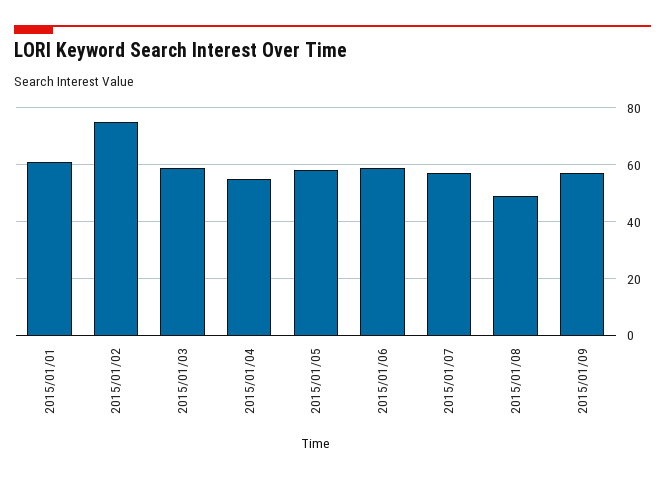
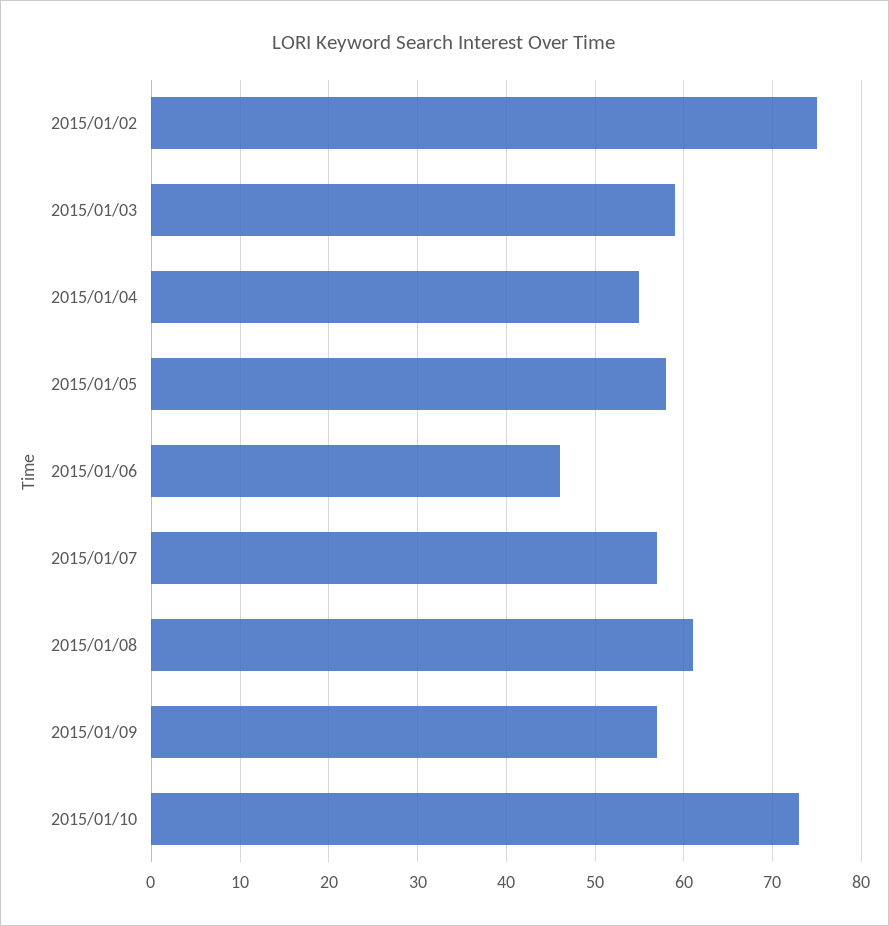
2015/01/01: 60 -> none
2015/01/06: 60 -> 46
2015/01/08: 50 -> 61
2015/01/10: none -> 73

